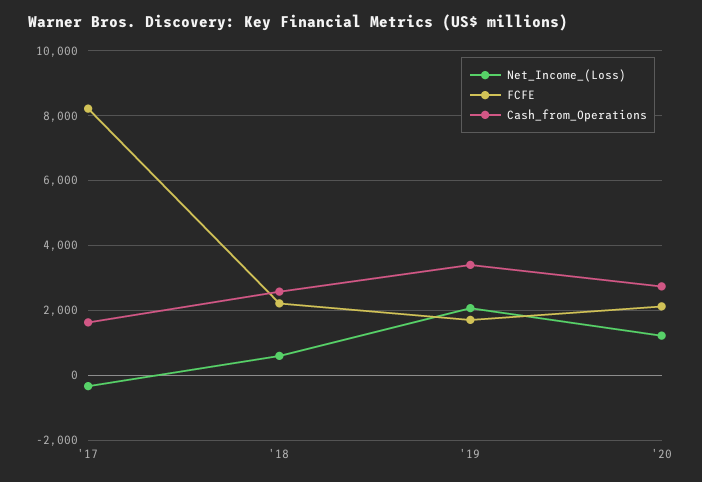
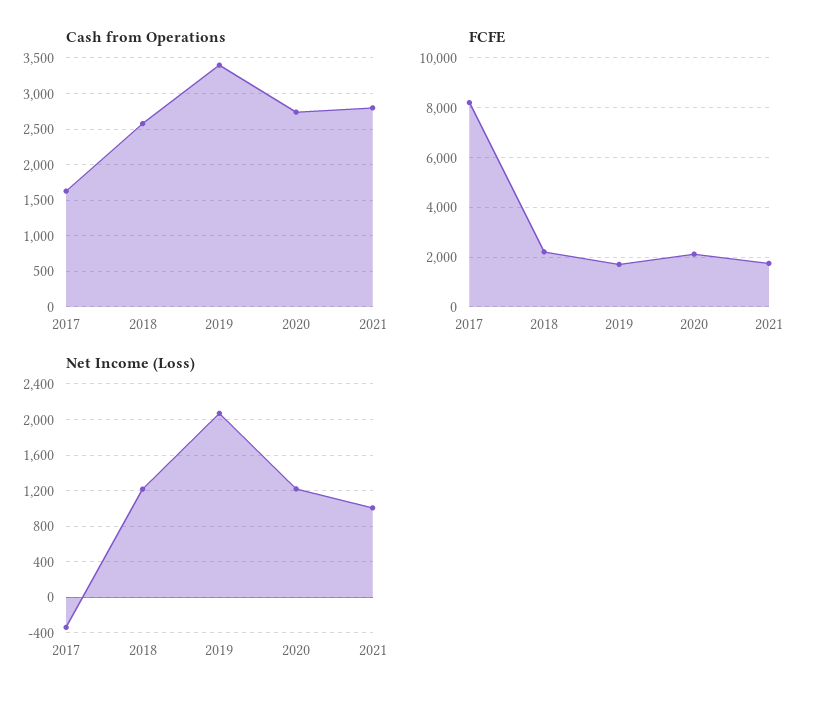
Net_Income_(Loss), '18: 600 -> 1200
Cash_from_Operations, 2021: none -> 2800
FCFE, 2021: none -> 1750
Net_Income_(Loss), 2021: none -> 1000

